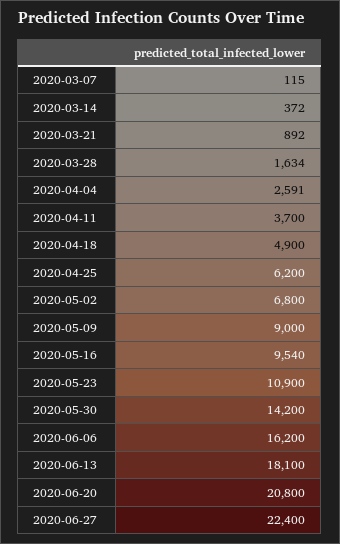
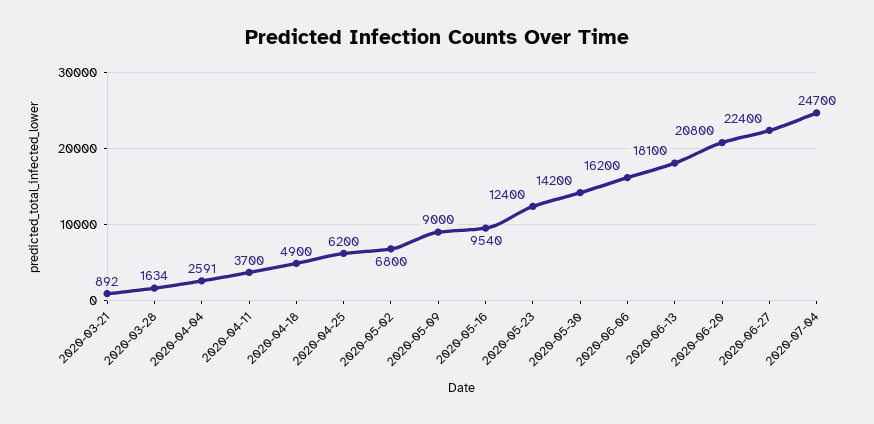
2020-03-07: 115 -> none
2020-03-14: 372 -> none
2020-05-23: 10900 -> 12400
2020-07-04: none -> 24700

